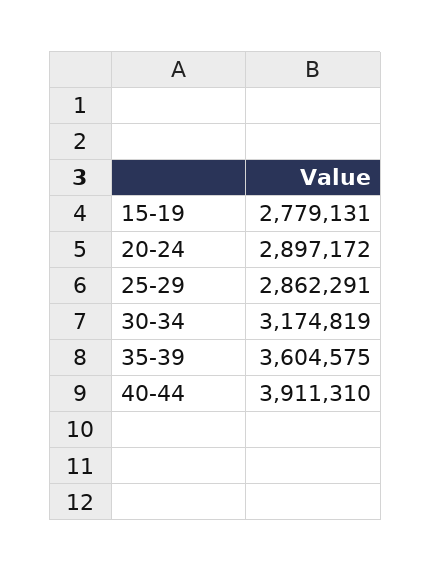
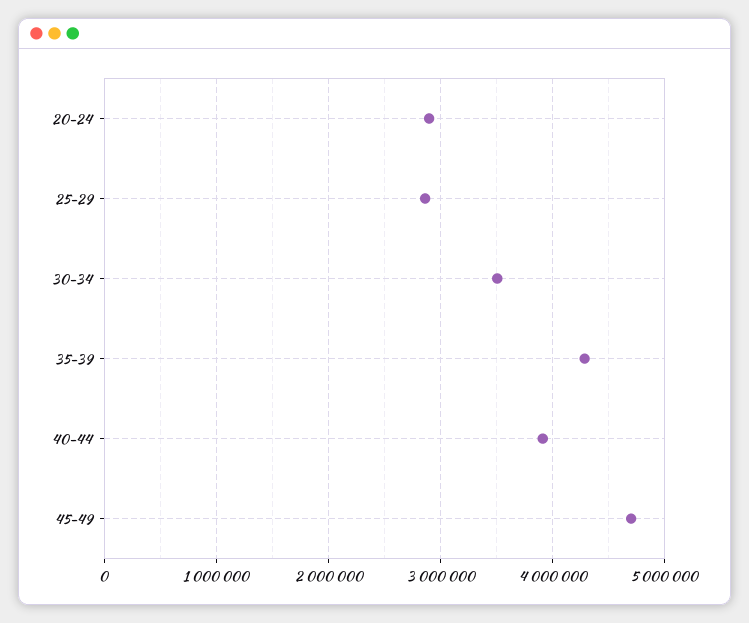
15-19: 2779131 -> none
30-34: 3174819 -> 3500000
35-39: 3604575 -> 4300000
45-49: none -> 4700000

